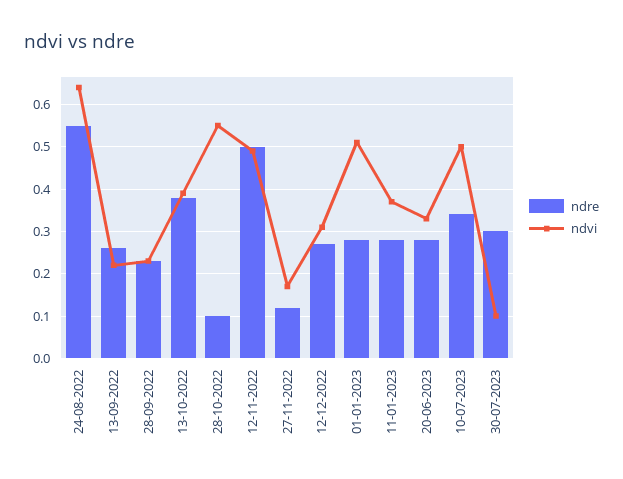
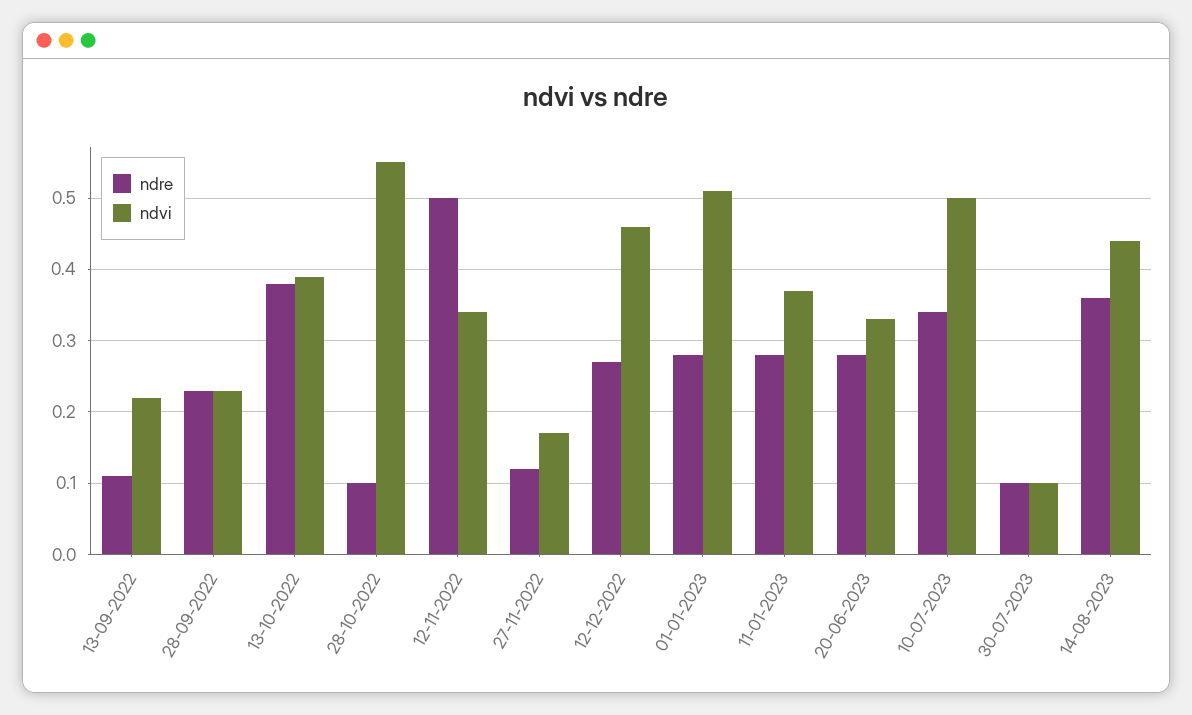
ndre, 24-08-2022: 0.55 -> none
ndvi, 24-08-2022: 0.65 -> none
ndre, 13-09-2022: 0.25 -> 0.11
ndvi, 12-11-2022: 0.5 -> 0.34
ndvi, 12-12-2022: 0.3 -> 0.46
ndre, 30-07-2023: 0.3 -> 0.1
ndre, 14-08-2023: none -> 0.36
ndvi, 14-08-2023: none -> 0.44

